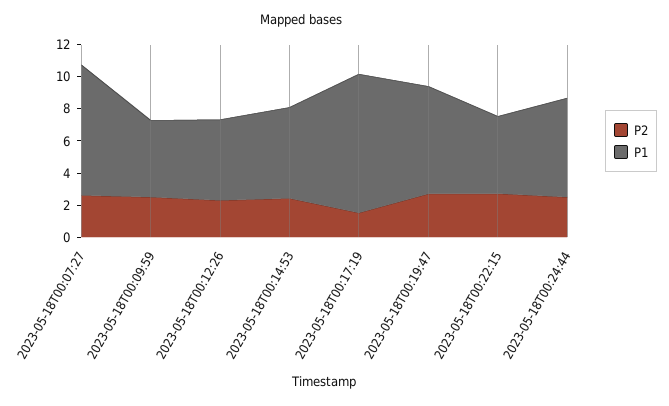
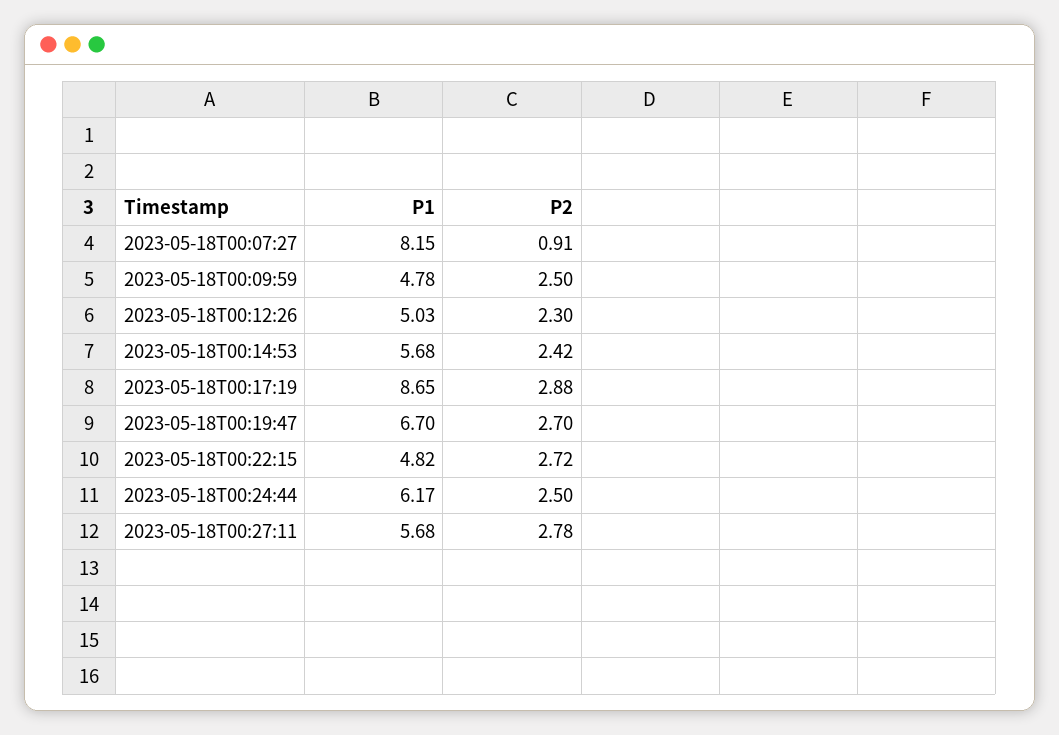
P2, 2023-05-18T00:07:27: 2.5 -> 0.91
P2, 2023-05-18T00:17:19: 1.5 -> 2.88
P1, 2023-05-18T00:27:11: none -> 5.68
P2, 2023-05-18T00:27:11: none -> 2.78

